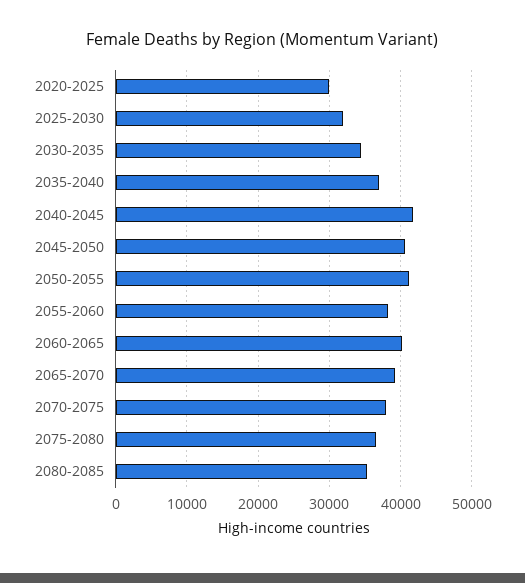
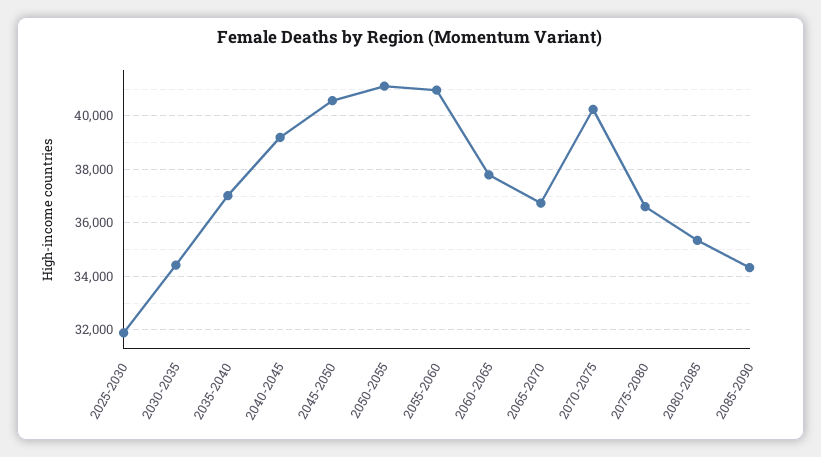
2020-2025: 30000 -> none
2040-2045: 42000 -> 39250
2055-2060: 38000 -> 41000
2060-2065: 40000 -> 37750
2065-2070: 39000 -> 36750
2070-2075: 38000 -> 40250
2085-2090: none -> 34250

